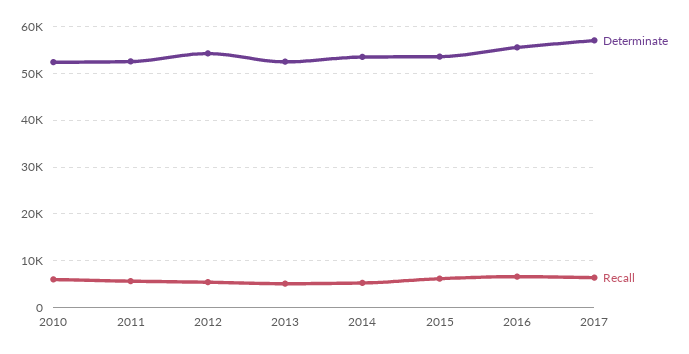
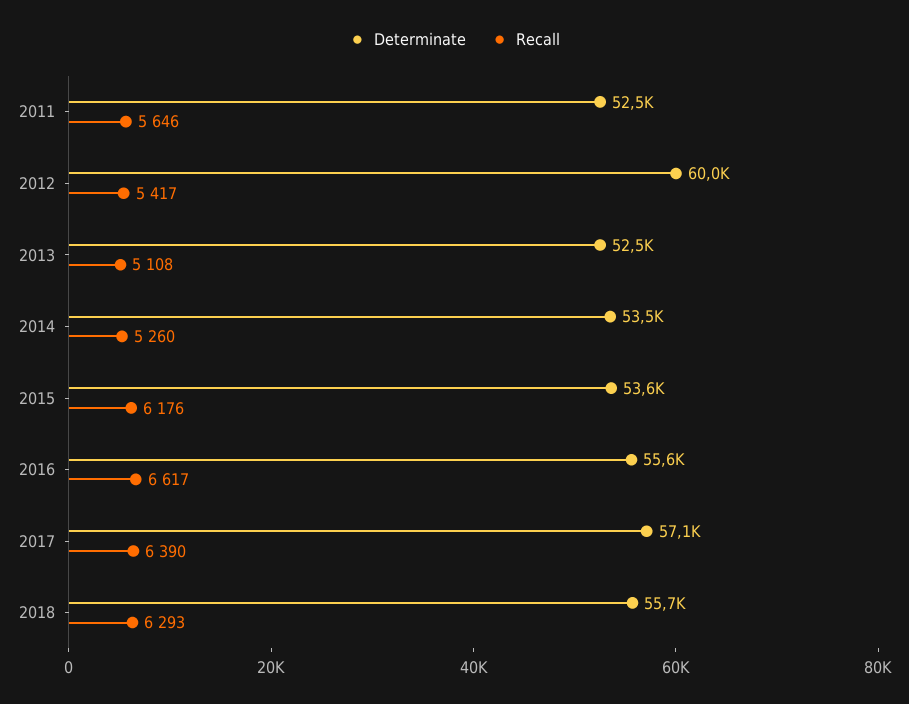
Determinate, 2010: 52000 -> none
Recall, 2010: 6000 -> none
Determinate, 2012: 54000 -> 60000
Determinate, 2018: none -> 55700
Recall, 2018: none -> 6293

